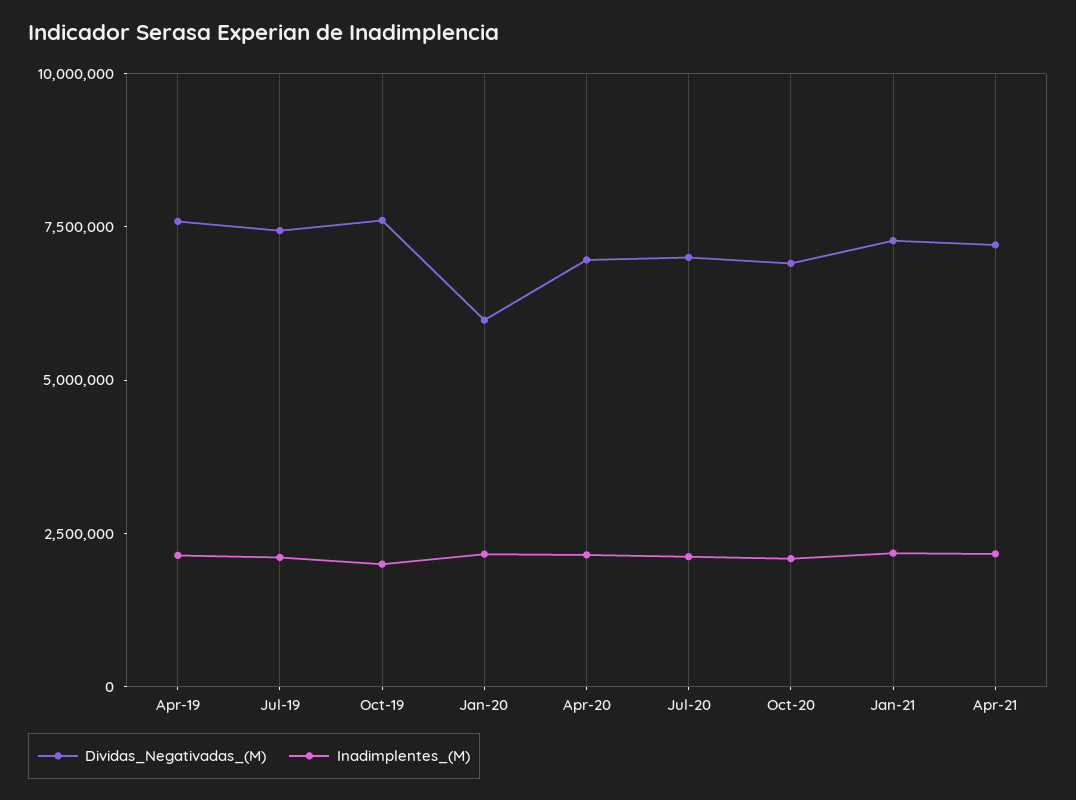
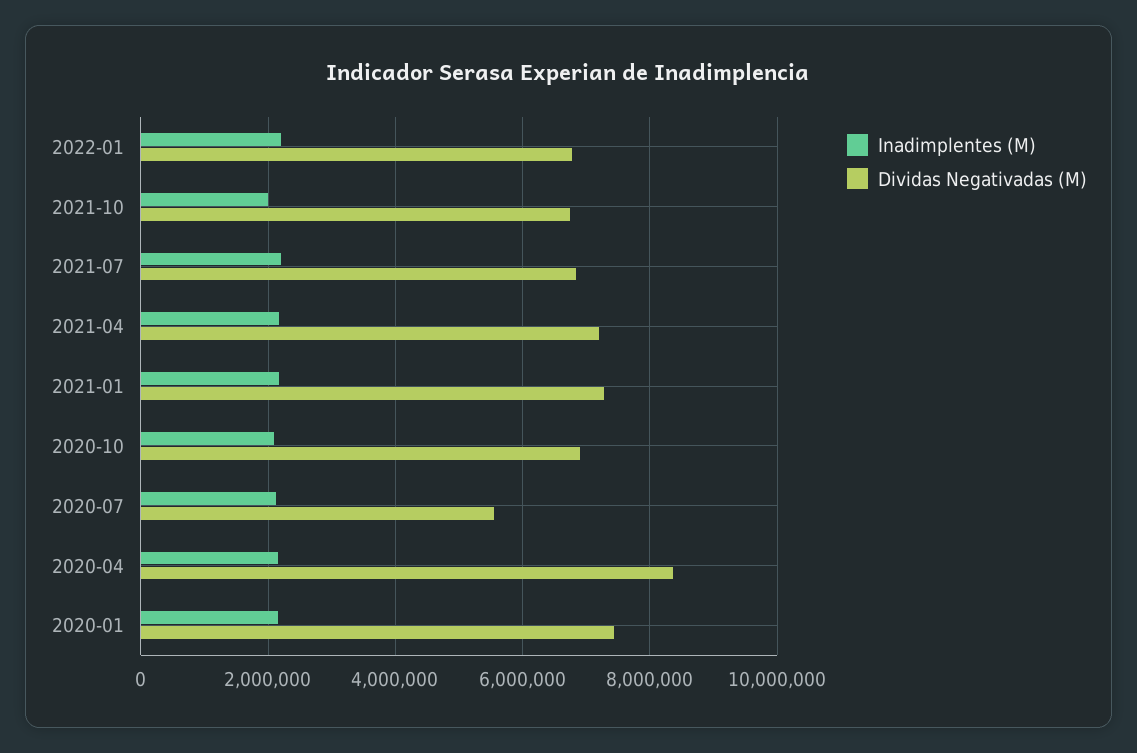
Dividas_Negativadas_(M), Apr-19: 7500000 -> none
Inadimplentes_(M), Apr-19: 2000000 -> none
Dividas_Negativadas_(M), Jul-19: 7500000 -> none
Inadimplentes_(M), Jul-19: 2000000 -> none
Dividas_Negativadas_(M), Oct-19: 7500000 -> none
Inadimplentes_(M), Oct-19: 2000000 -> none
Dividas_Negativadas_(M), Jan-20: 6000000 -> 7400000
Dividas_Negativadas_(M), Apr-20: 7000000 -> 8400000
Dividas_Negativadas_(M), Jul-20: 7000000 -> 5600000
Inadimplentes_(M), 2022-01: none -> 2200000
Dividas_Negativadas_(M), 2022-01: none -> 6800000
Inadimplentes_(M), 2021-10: none -> 2000000
Dividas_Negativadas_(M), 2021-10: none -> 6800000
Inadimplentes_(M), 2021-07: none -> 2200000
Dividas_Negativadas_(M), 2021-07: none -> 6800000

